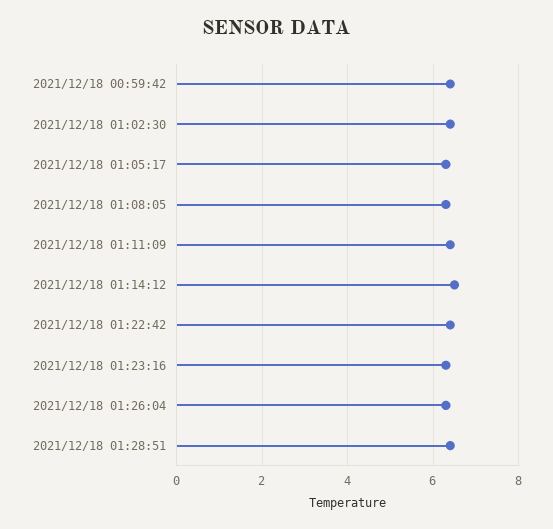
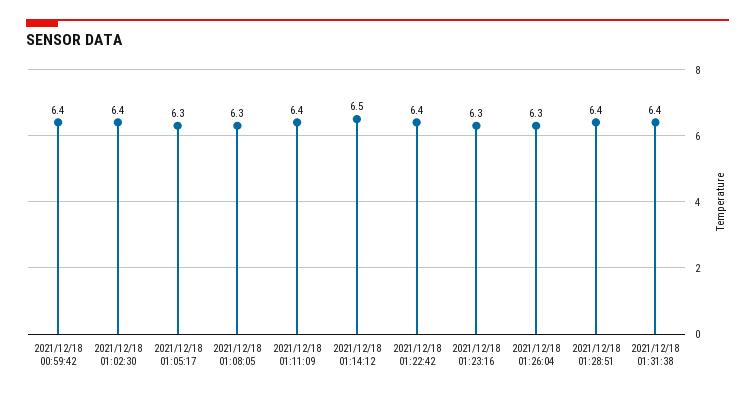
2021/12/18 01:31:38: none -> 6.4

